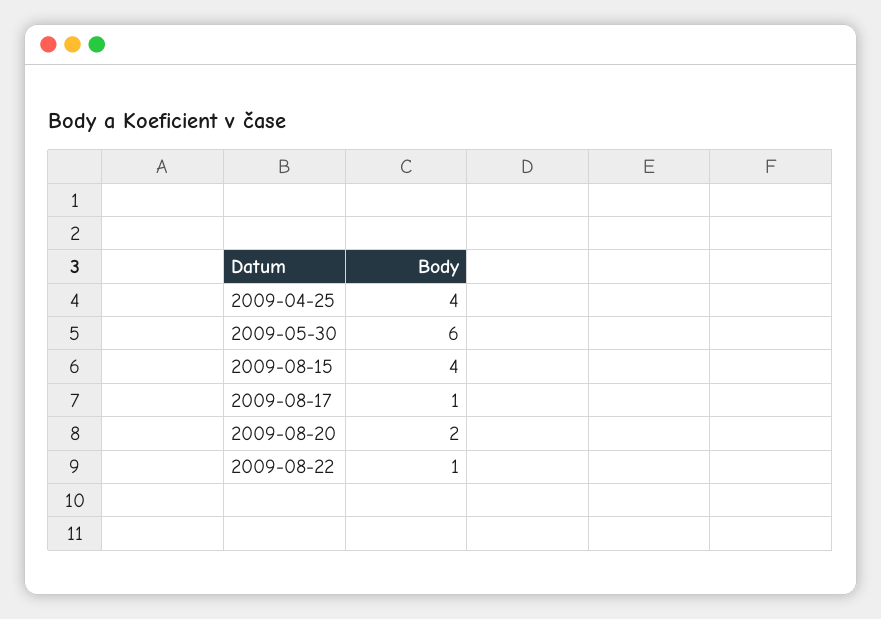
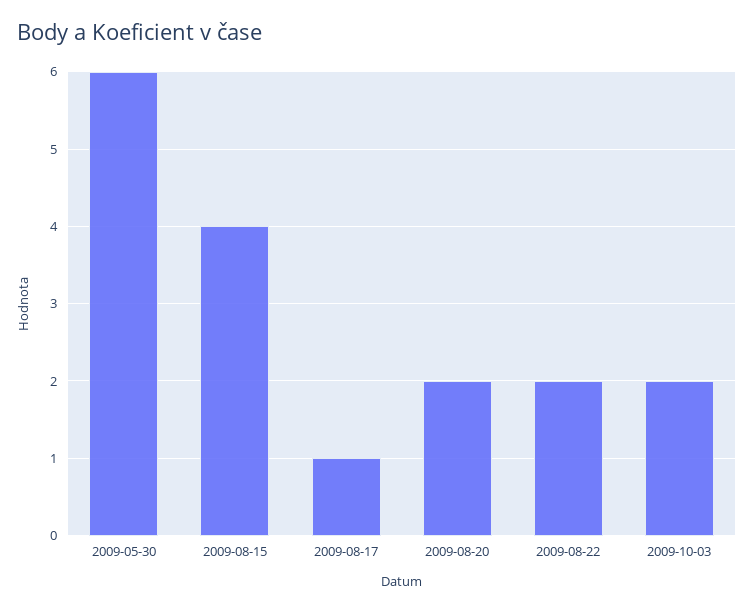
2009-04-25: 4 -> none
2009-08-22: 1 -> 2
2009-10-03: none -> 2

